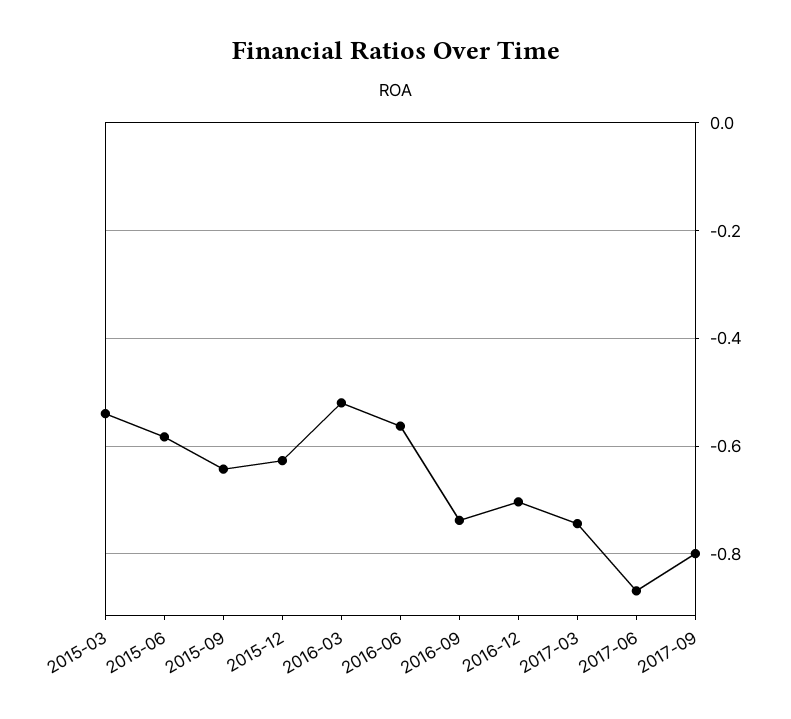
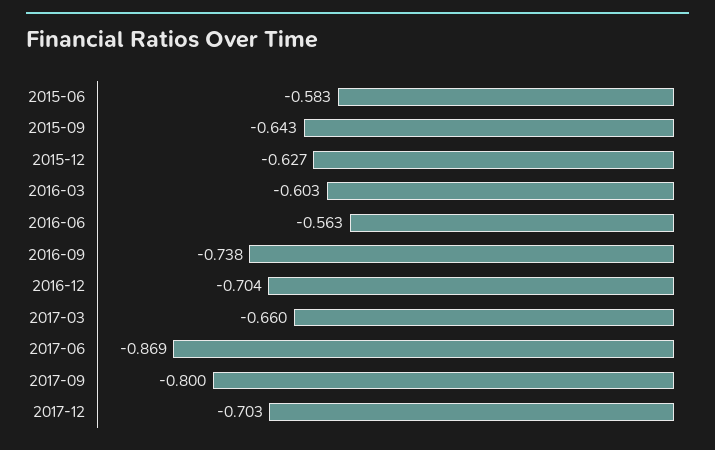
2015-03: -0.54 -> none
2016-03: -0.52 -> -0.603
2017-03: -0.74 -> -0.66
2017-12: none -> -0.703

